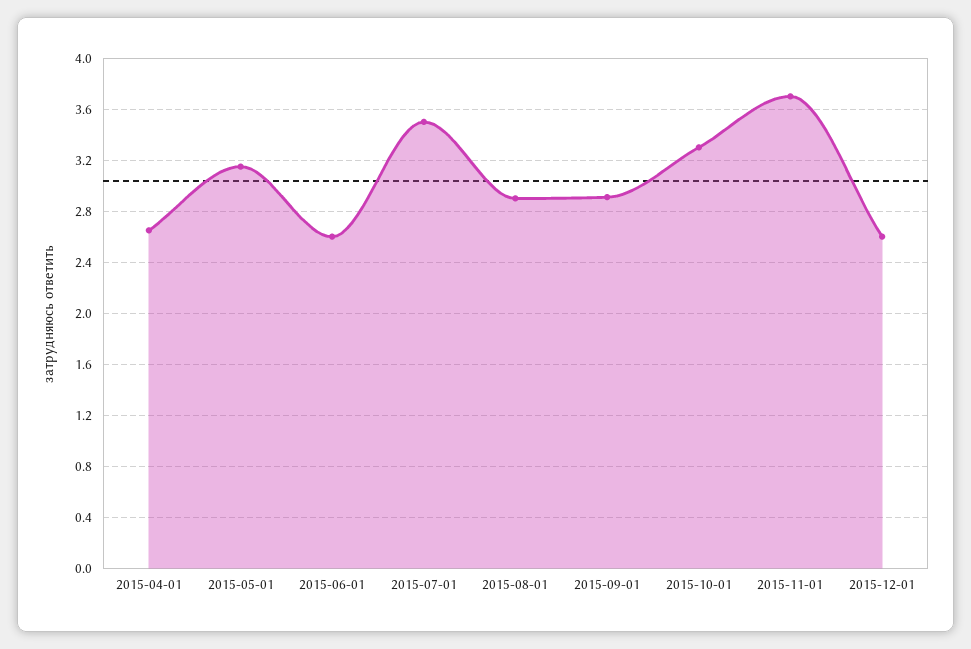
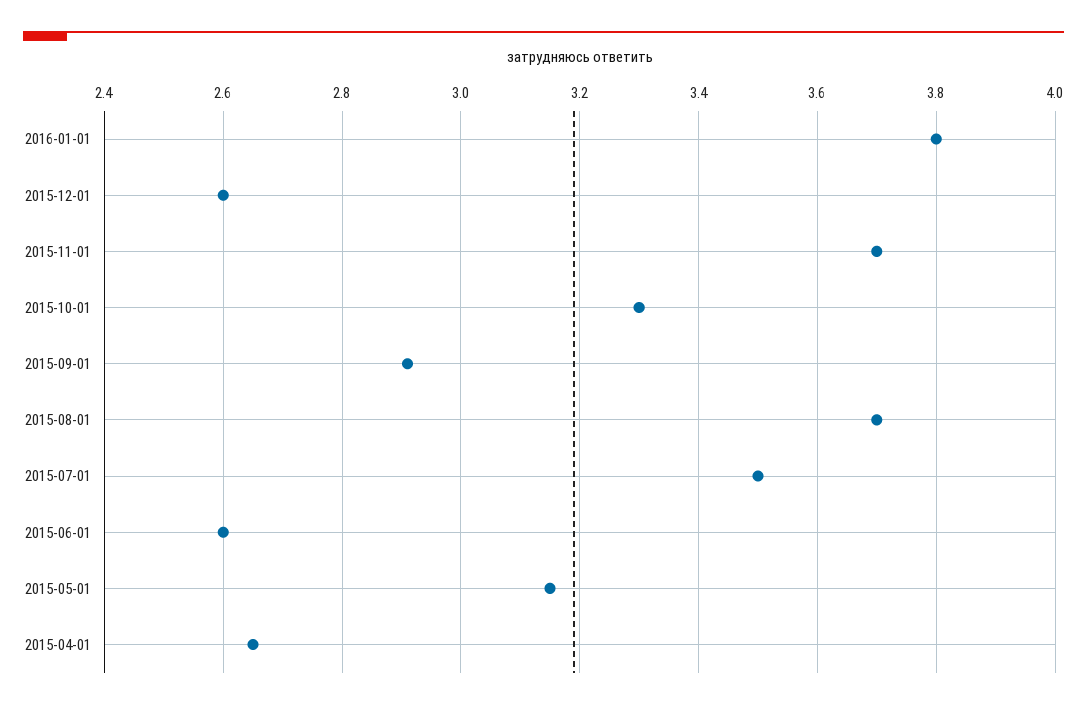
2015-08-01: 2.9 -> 3.7
2016-01-01: none -> 3.8

